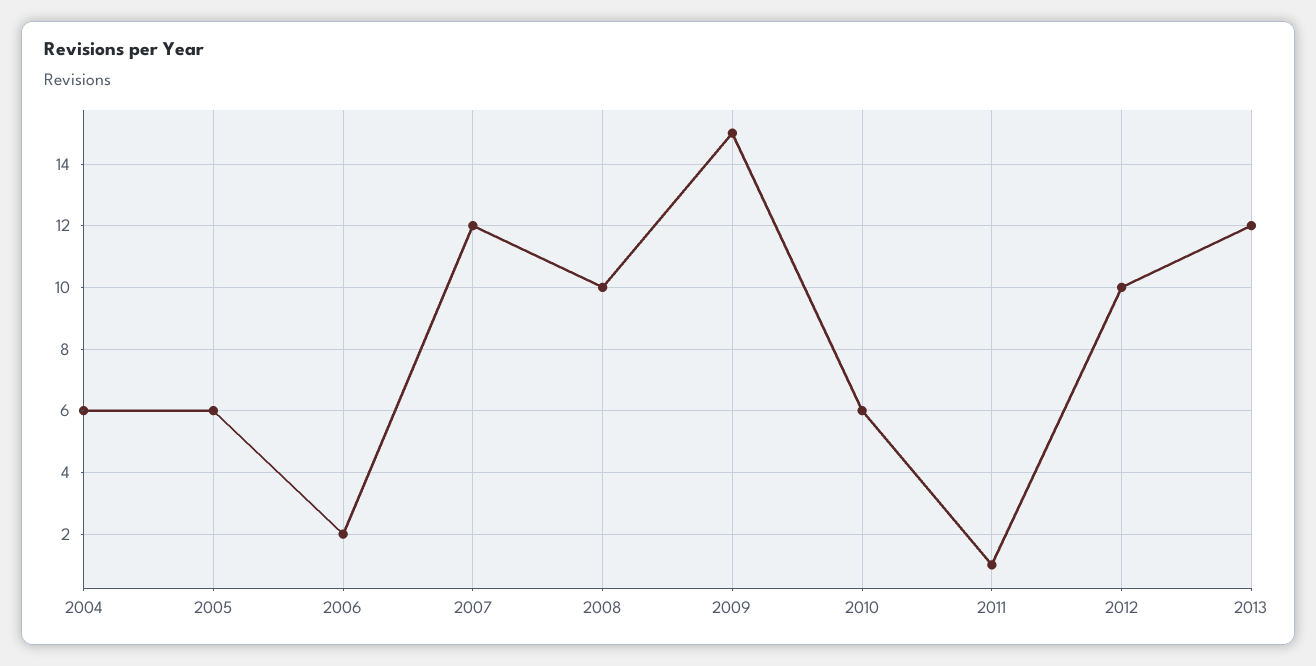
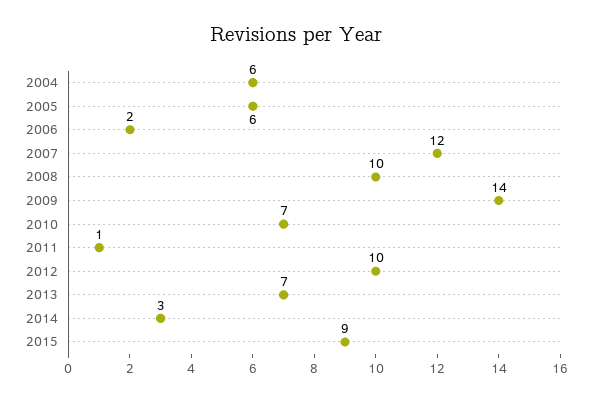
2009: 15 -> 14
2010: 6 -> 7
2013: 12 -> 7
2014: none -> 3
2015: none -> 9

